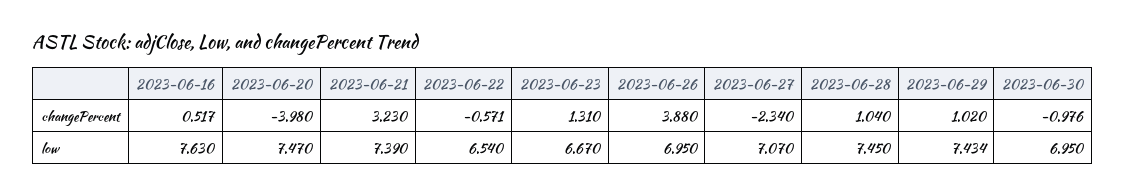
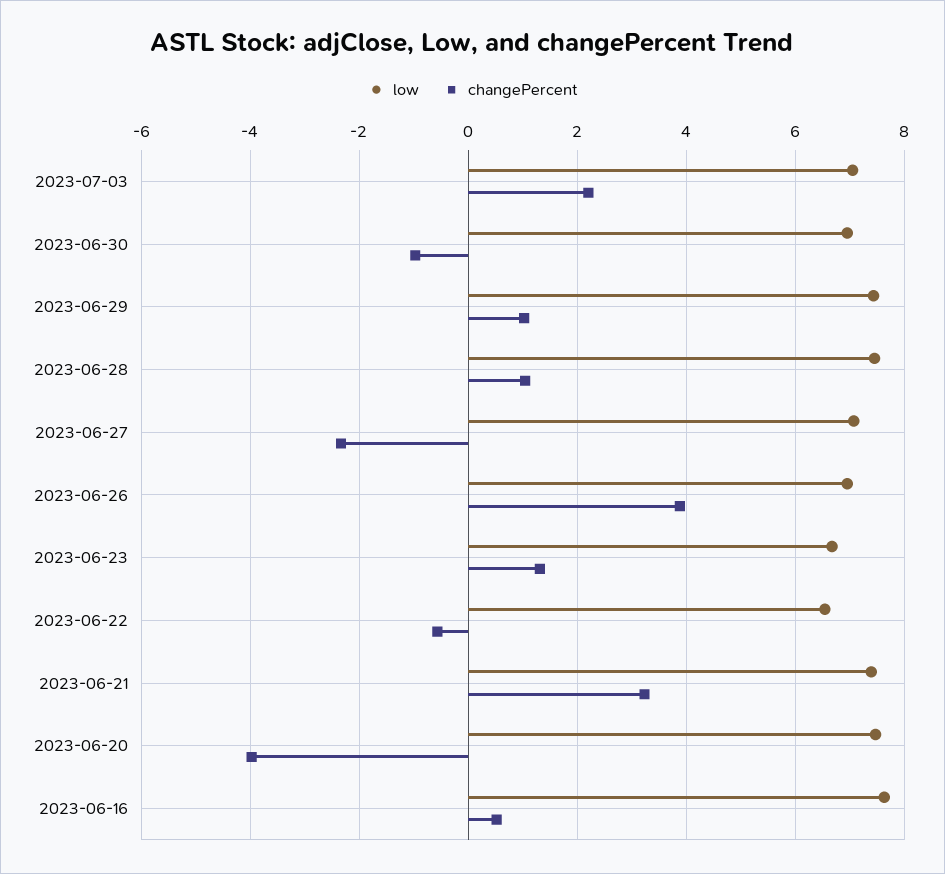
low, 2023-07-03: none -> 7
changePercent, 2023-07-03: none -> 2.2

